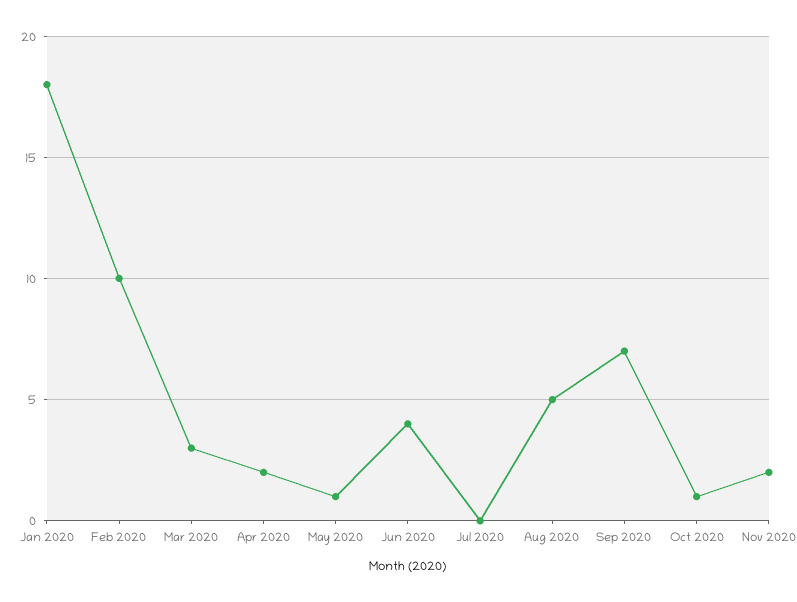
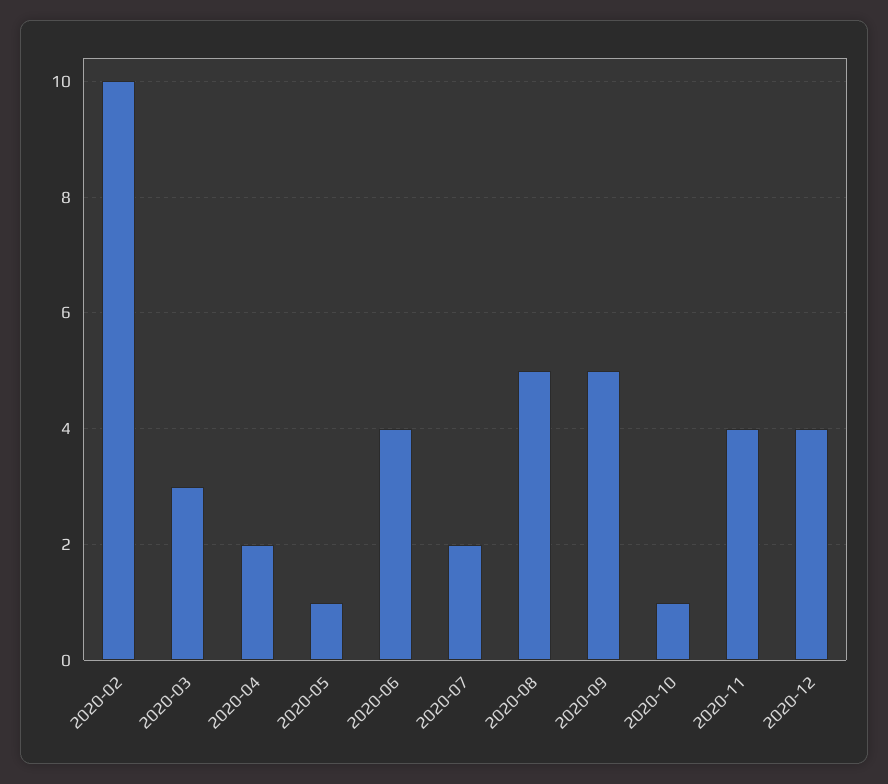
Jan 2020: 18 -> none
Jul 2020: 0 -> 2
Sep 2020: 7 -> 5
Nov 2020: 2 -> 4
2020-12: none -> 4

